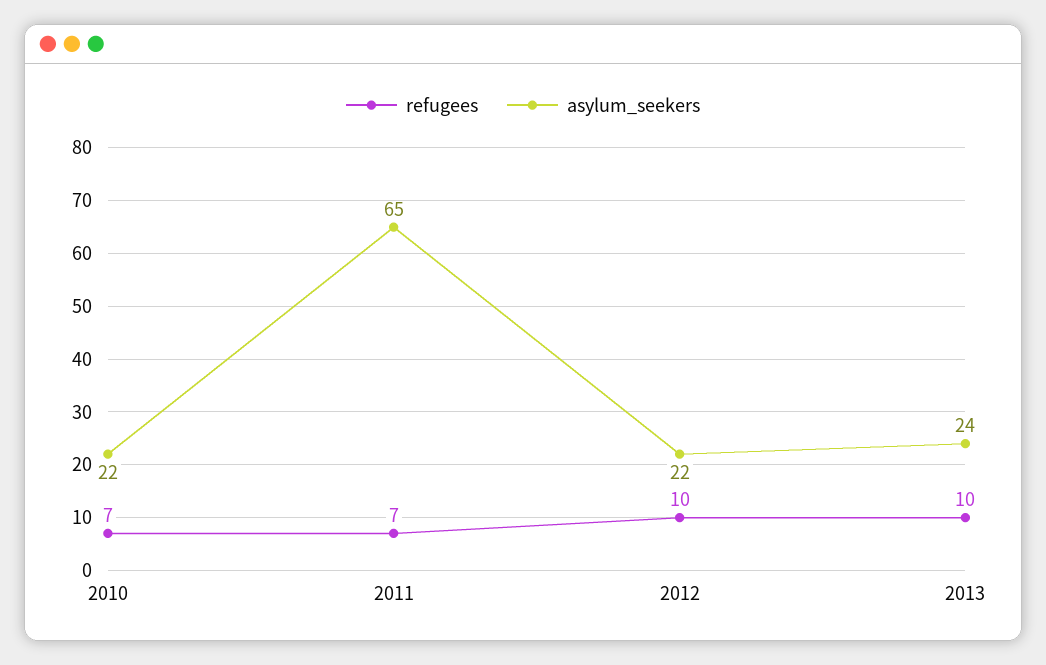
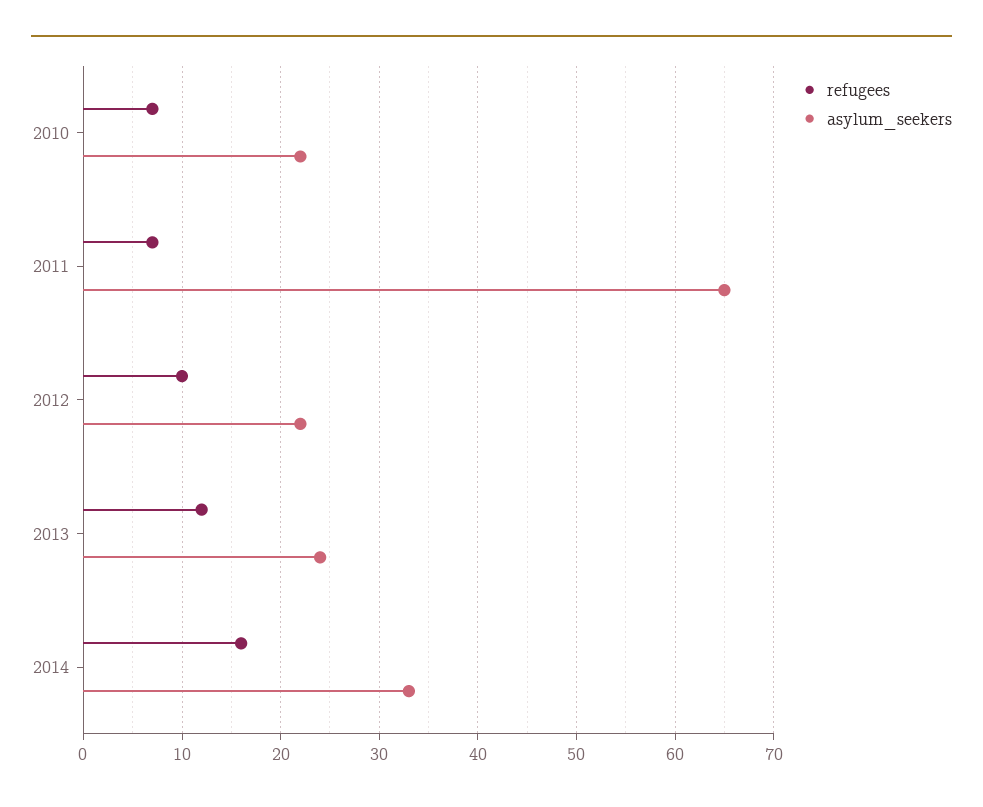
refugees, 2013: 10 -> 12
refugees, 2014: none -> 16
asylum_seekers, 2014: none -> 33

